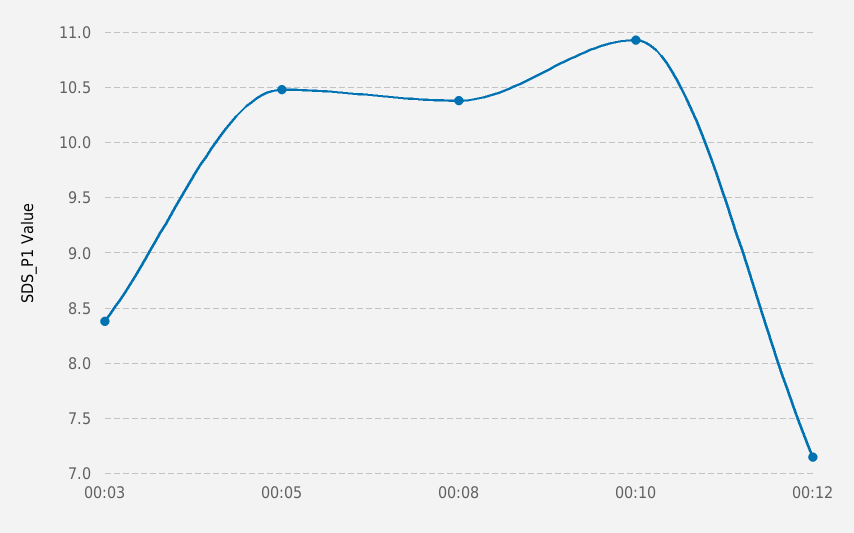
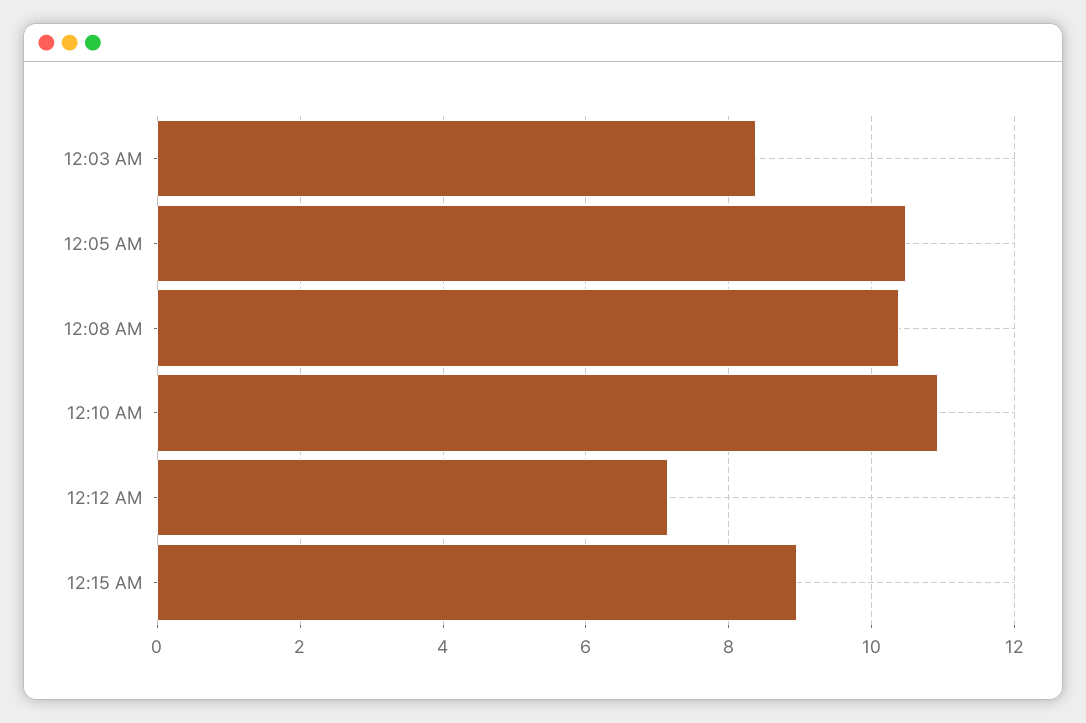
12:15 AM: none -> 9

